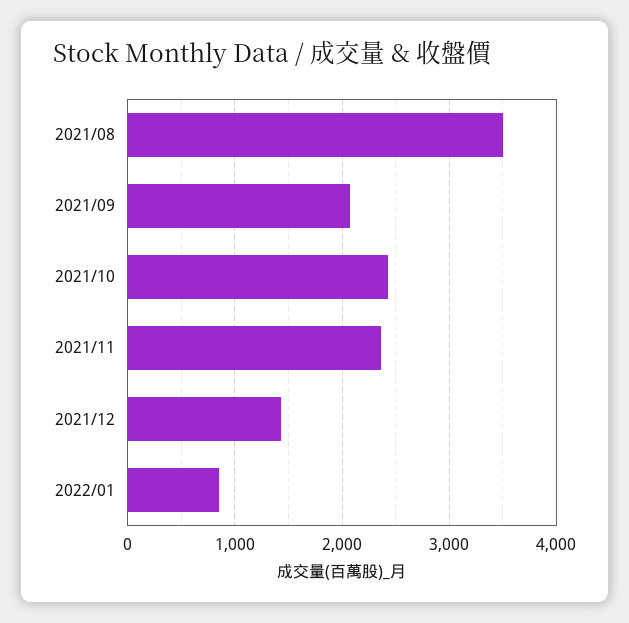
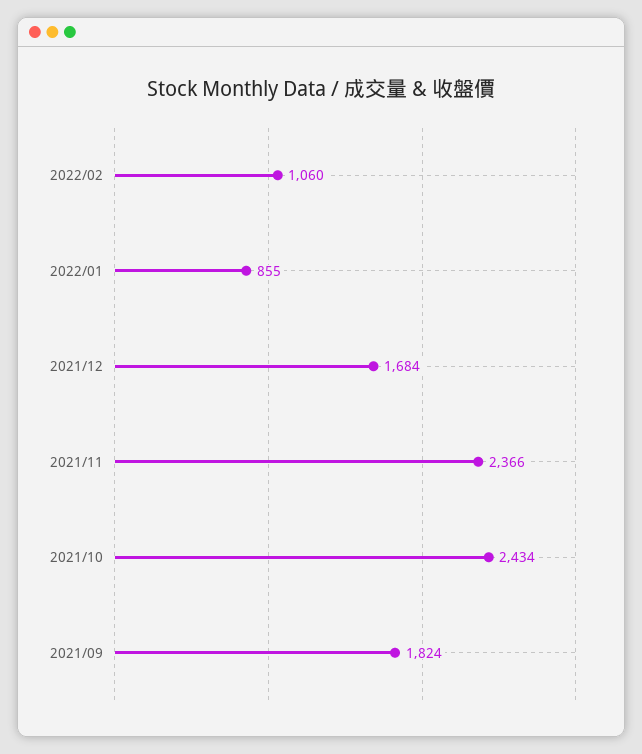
2021/08: 3500 -> none
2021/09: 2100 -> 1824
2021/12: 1400 -> 1684
2022/02: none -> 1060

